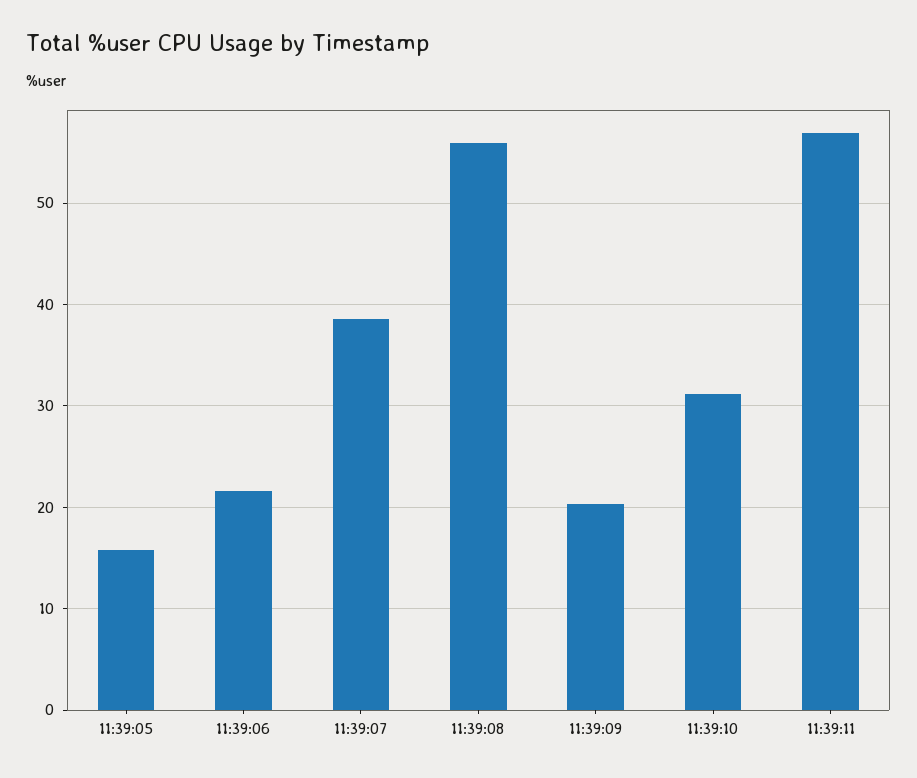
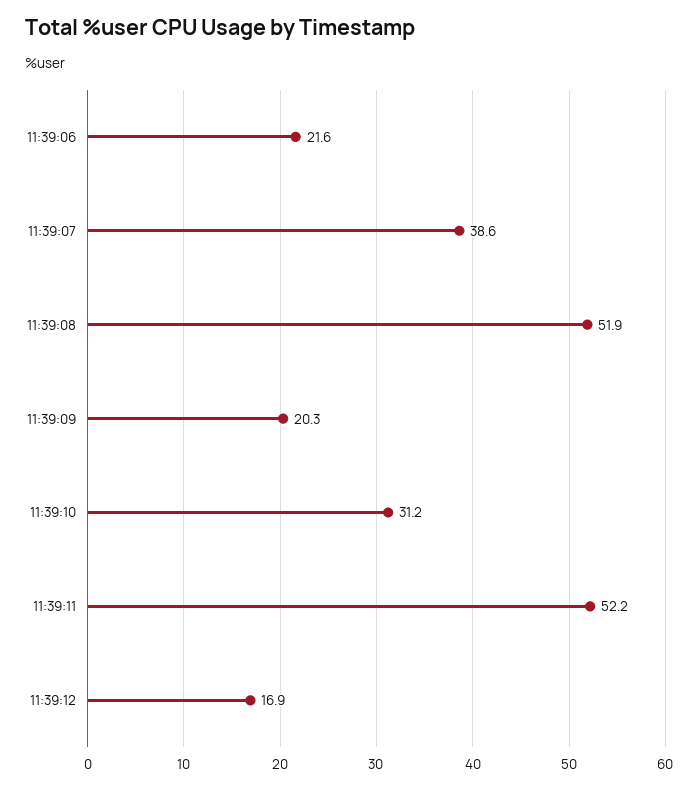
11:39:05: 16 -> none
11:39:08: 56 -> 51.9
11:39:11: 57 -> 52.2
11:39:12: none -> 16.9

